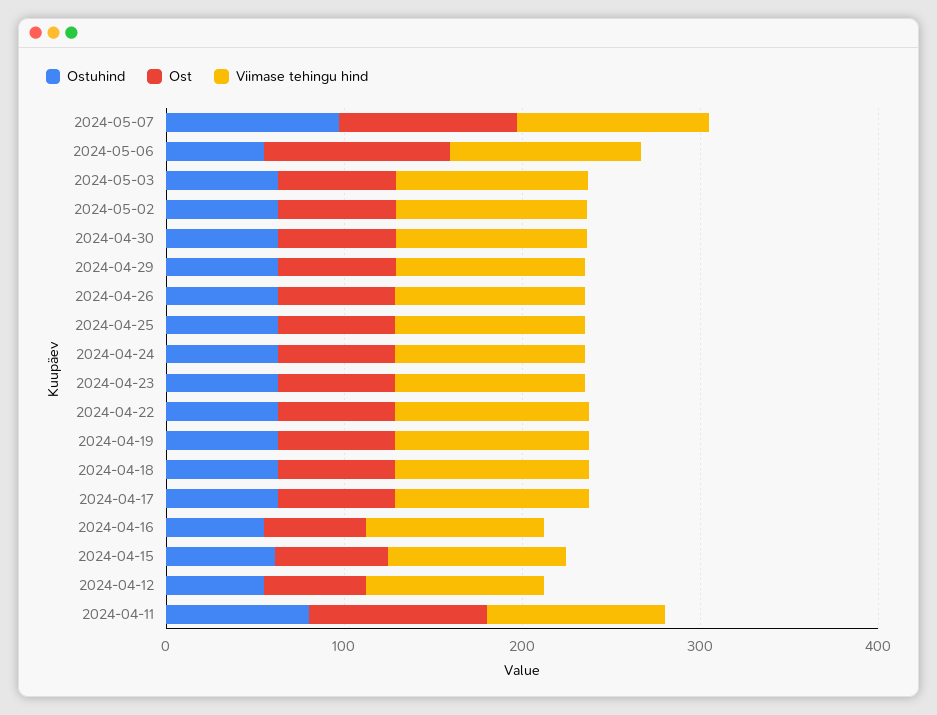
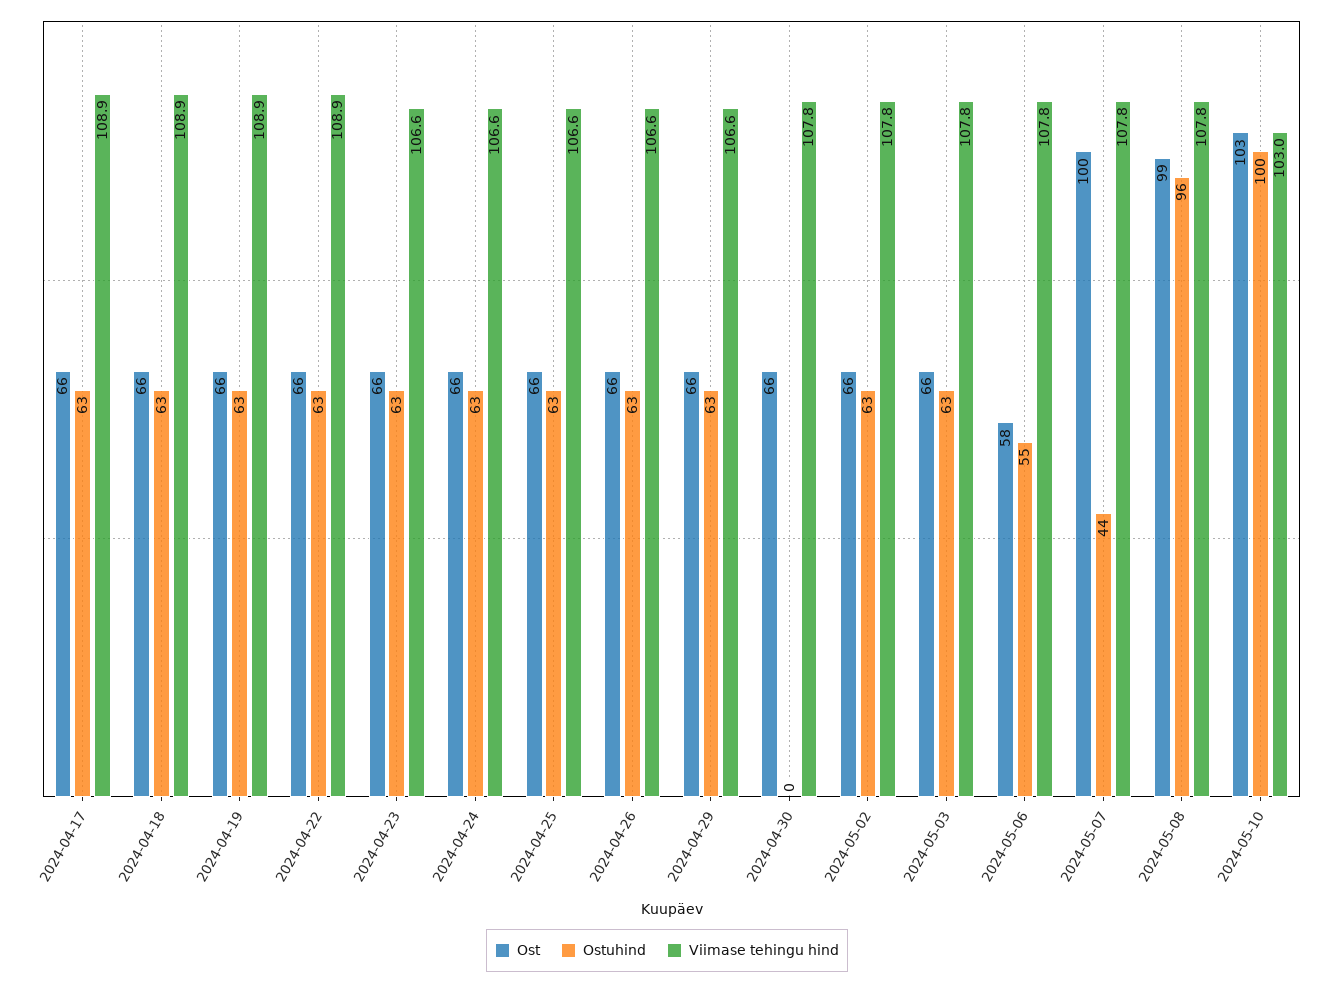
Ostuhind, 2024-05-07: 100 -> 44
Ost, 2024-05-06: 100 -> 58
Ostuhind, 2024-04-30: 60 -> 0
Ostuhind, 2024-04-16: 60 -> none
Ost, 2024-04-16: 60 -> none
Viimase tehingu hind, 2024-04-16: 100 -> none
Ostuhind, 2024-04-15: 60 -> none
Ost, 2024-04-15: 60 -> none
Viimase tehingu hind, 2024-04-15: 100 -> none
Ostuhind, 2024-04-12: 60 -> none
Ost, 2024-04-12: 60 -> none
Viimase tehingu hind, 2024-04-12: 100 -> none
Ostuhind, 2024-04-11: 80 -> none
Ost, 2024-04-11: 100 -> none
Viimase tehingu hind, 2024-04-11: 100 -> none
Ost, 2024-05-08: none -> 99
Ostuhind, 2024-05-08: none -> 96
Viimase tehingu hind, 2024-05-08: none -> 107.8
Ost, 2024-05-10: none -> 103
Ostuhind, 2024-05-10: none -> 100
Viimase tehingu hind, 2024-05-10: none -> 103

